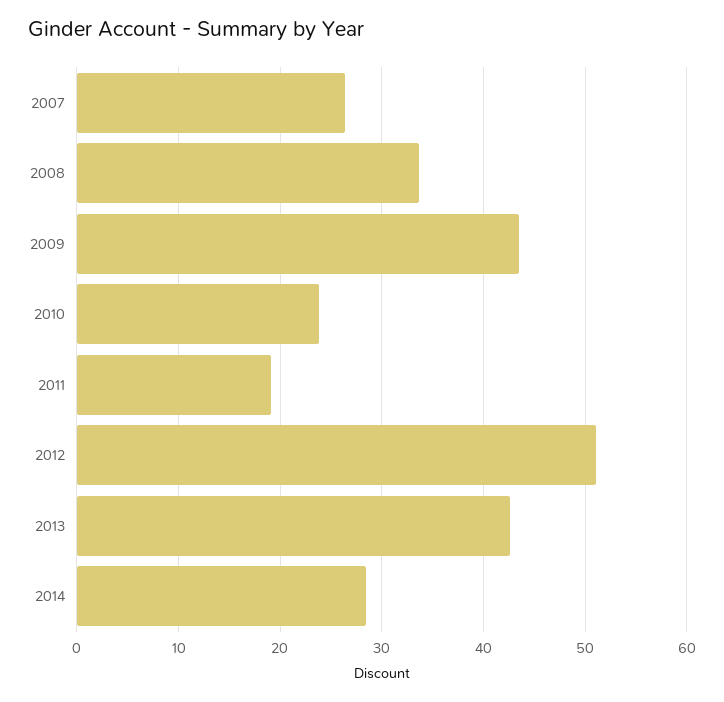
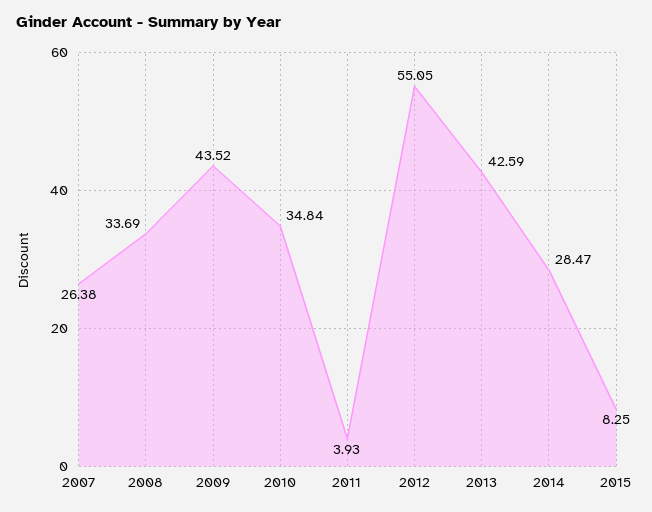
2010: 24 -> 34.84
2011: 19 -> 3.93
2012: 51 -> 55.05
2015: none -> 8.25

